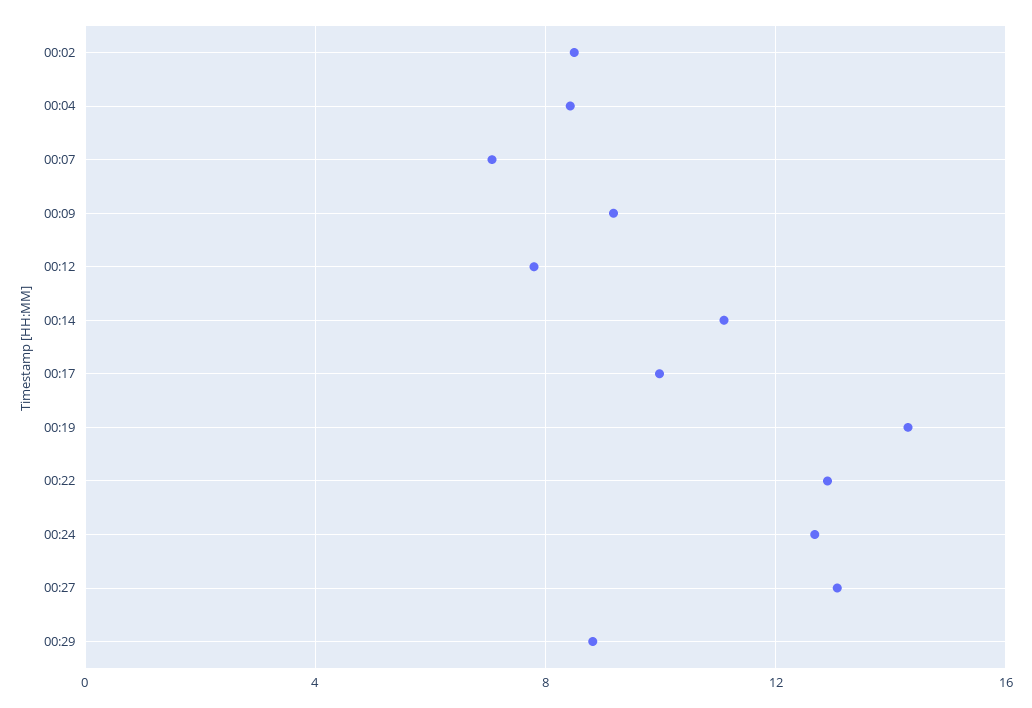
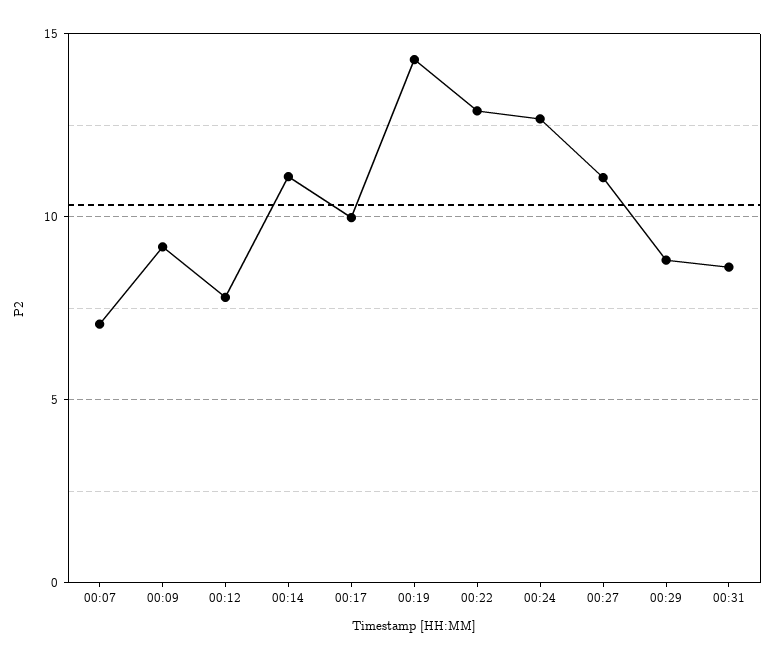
00:02: 8.5 -> none
00:04: 8.5 -> none
00:27: 13 -> 11
00:31: none -> 8.5

